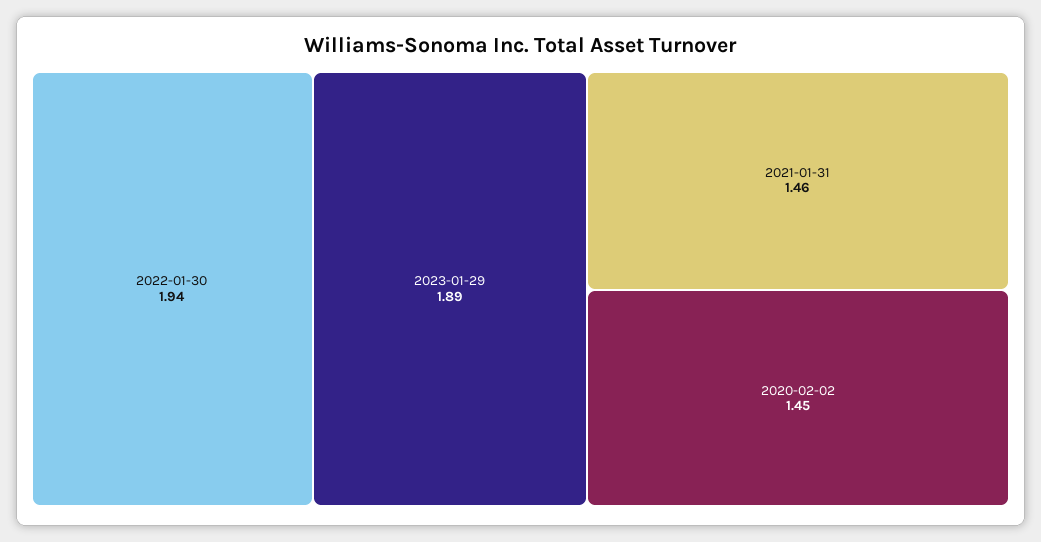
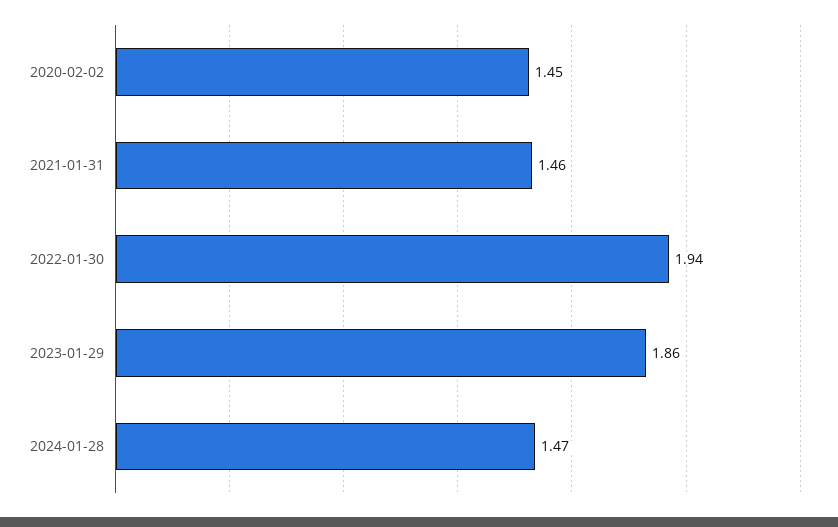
2023-01-29: 1.89 -> 1.86
2024-01-28: none -> 1.47

